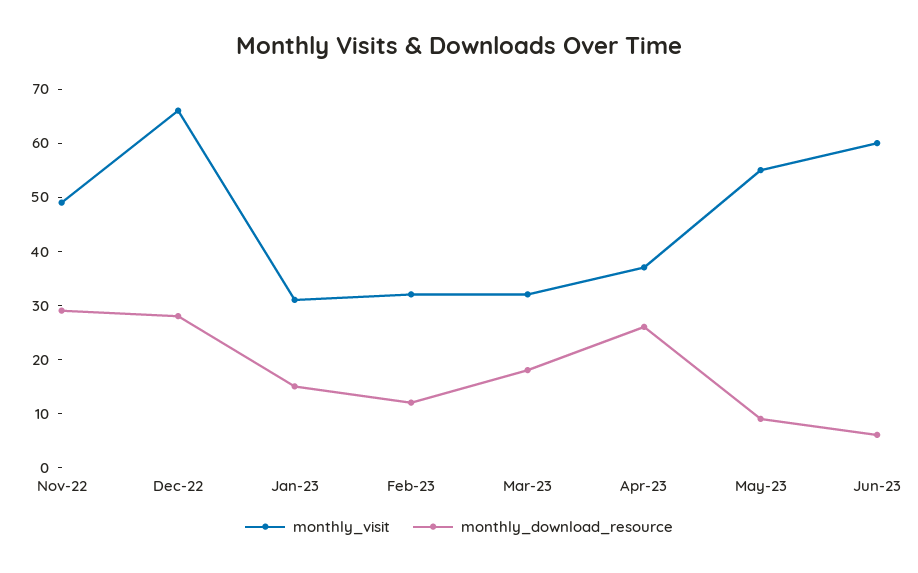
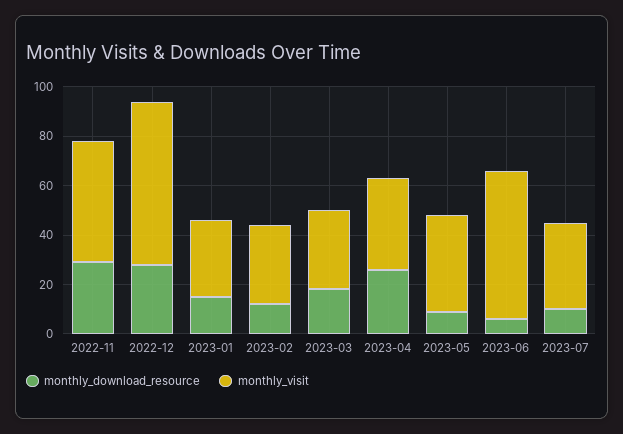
monthly_visit, May-23: 55 -> 40
monthly_download_resource, 2023-07: none -> 10
monthly_visit, 2023-07: none -> 35

